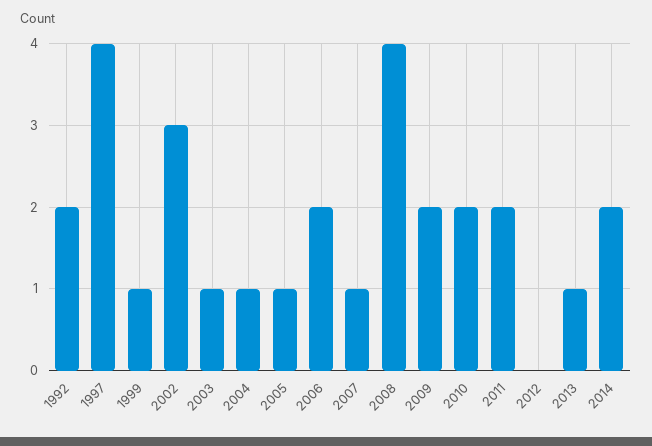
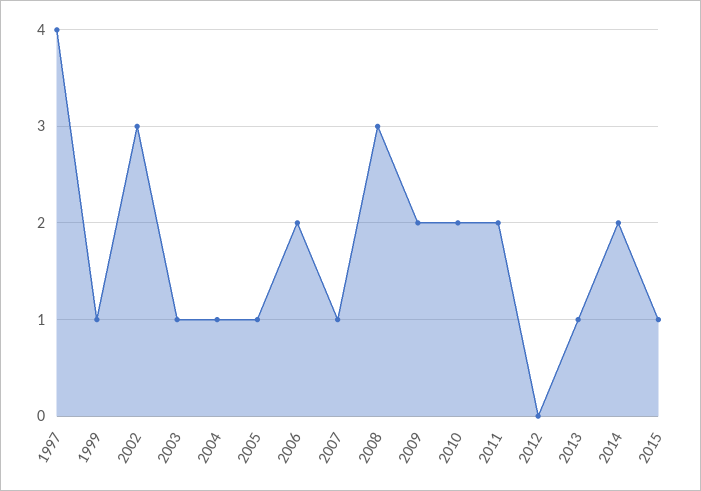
1992: 2 -> none
2008: 4 -> 3
2015: none -> 1

